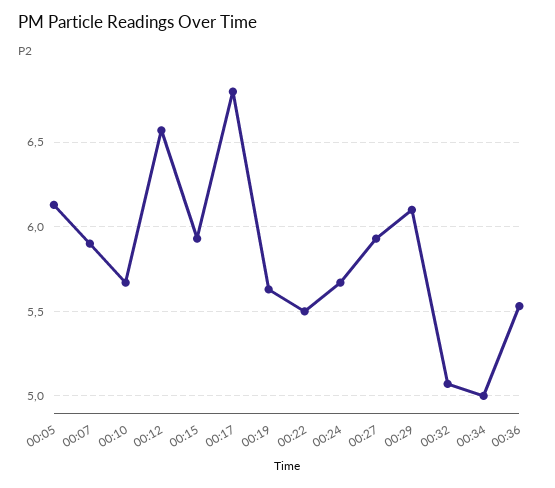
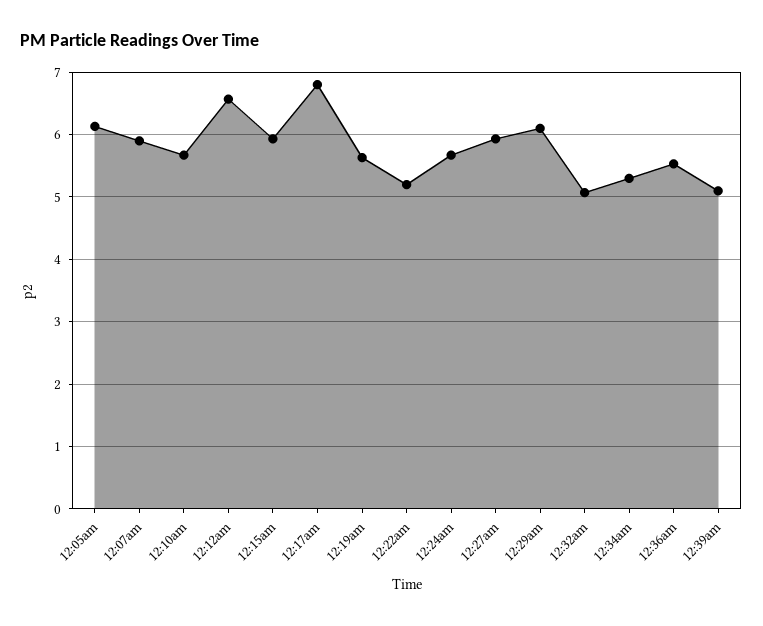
00:22: 5.5 -> 5.2
00:34: 5 -> 5.3
12:39am: none -> 5.1

